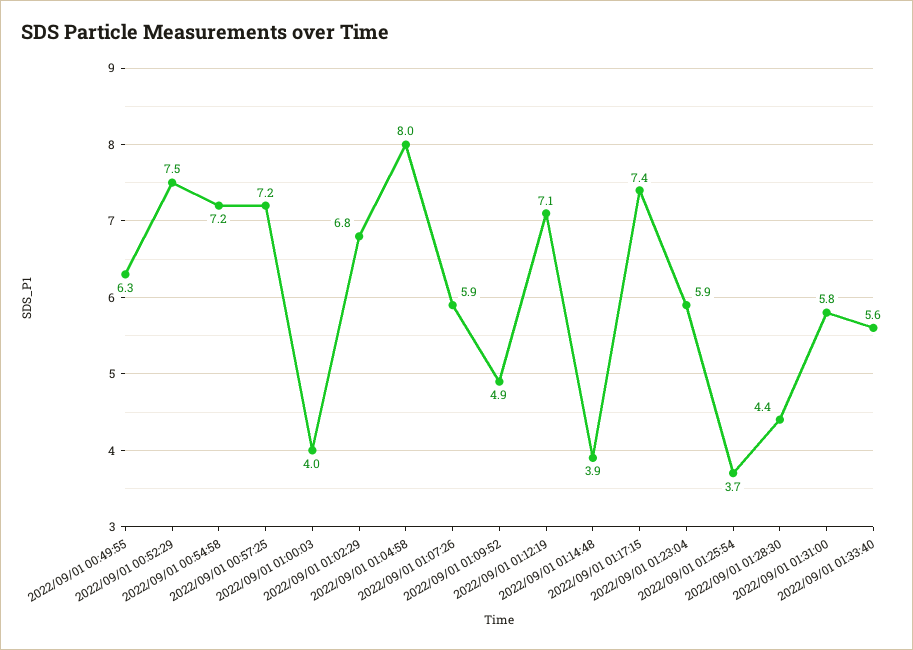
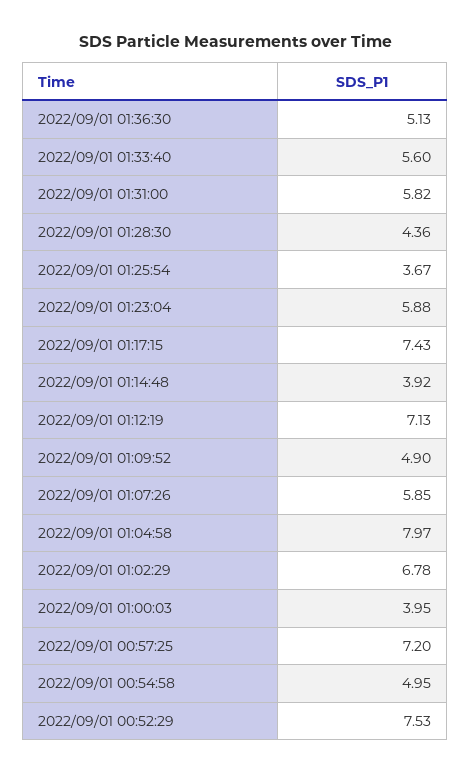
2022/09/01 00:49:55: 6.3 -> none
2022/09/01 00:54:58: 7.2 -> 4.95
2022/09/01 01:36:30: none -> 5.13

